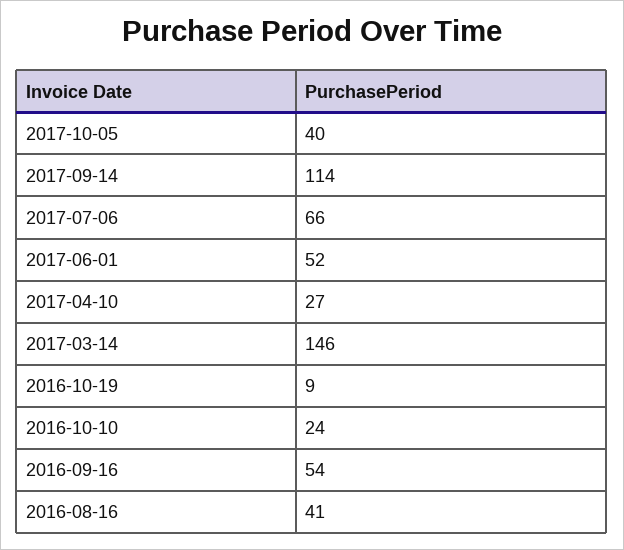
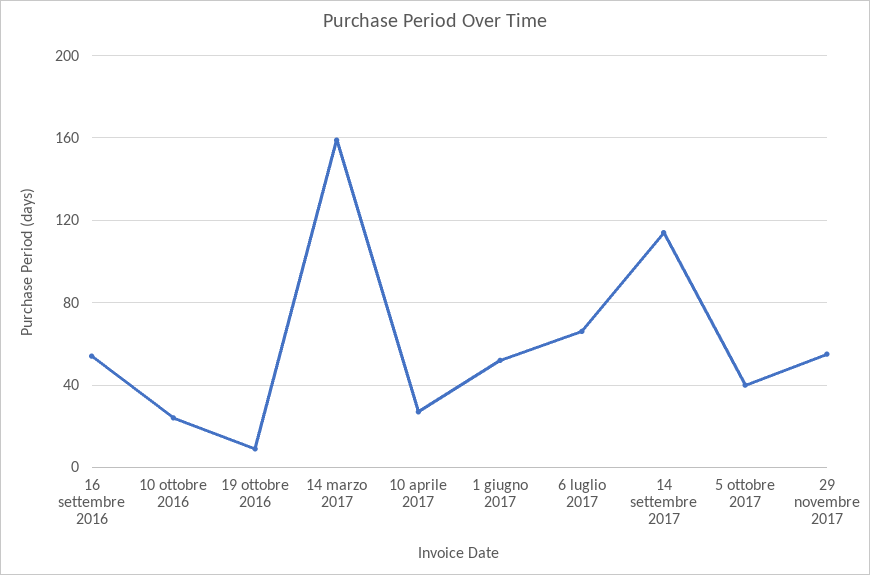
2017-03-14: 146 -> 160
2016-08-16: 41 -> none
29 novembre 2017: none -> 55

